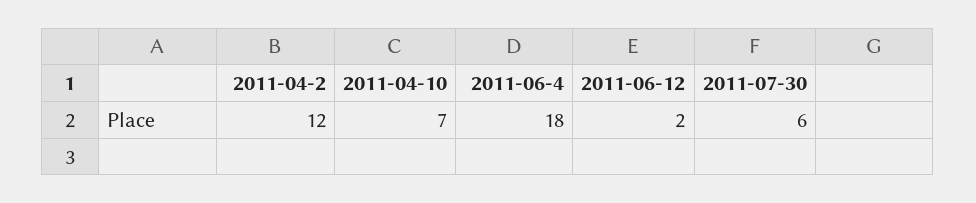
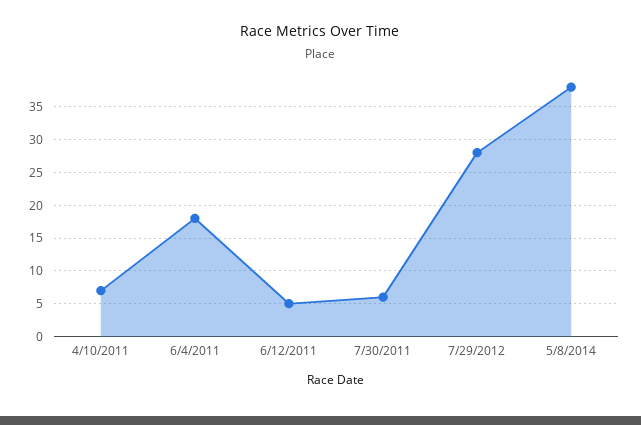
2011-04-2: 12 -> none
2011-06-12: 2 -> 5
7/29/2012: none -> 28
5/8/2014: none -> 38

